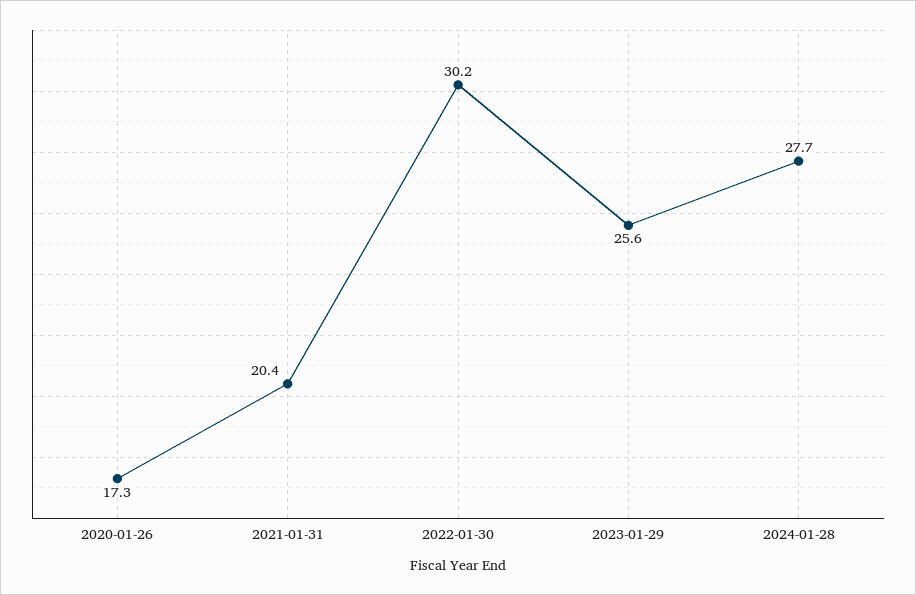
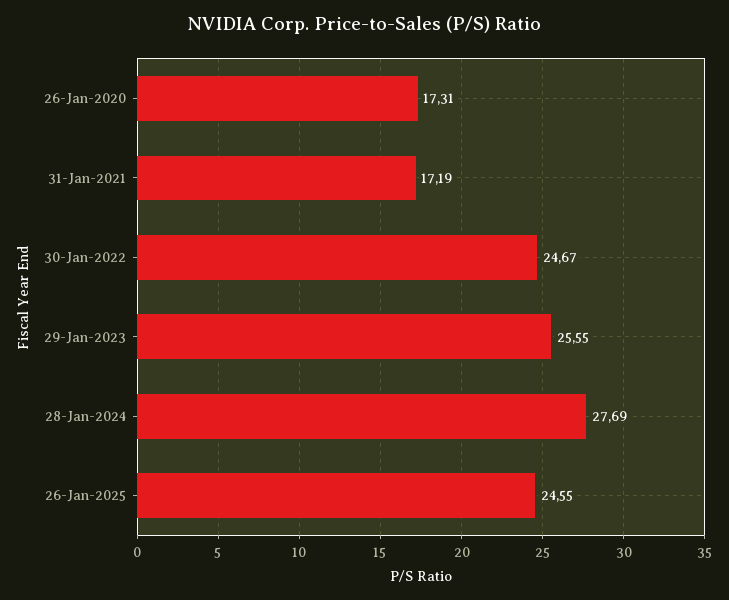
2021-01-31: 20.4 -> 17.19
2022-01-30: 30.2 -> 24.67
26-Jan-2025: none -> 24.55

